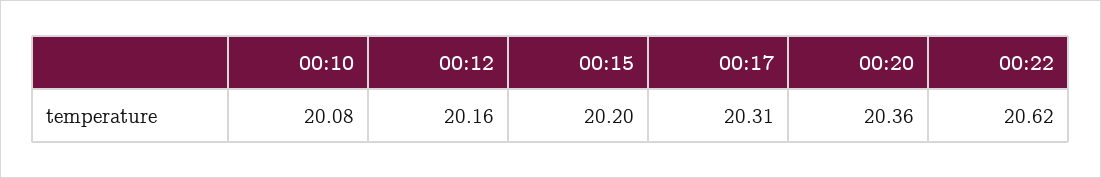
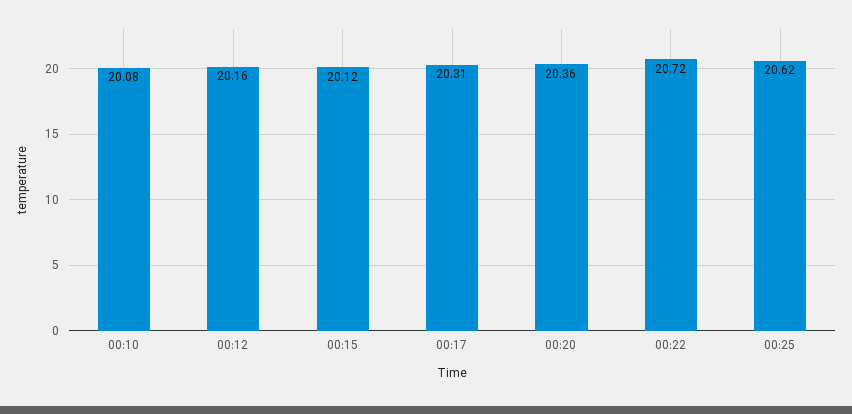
00:15: 20.2 -> 20.12
00:22: 20.62 -> 20.72
00:25: none -> 20.62

